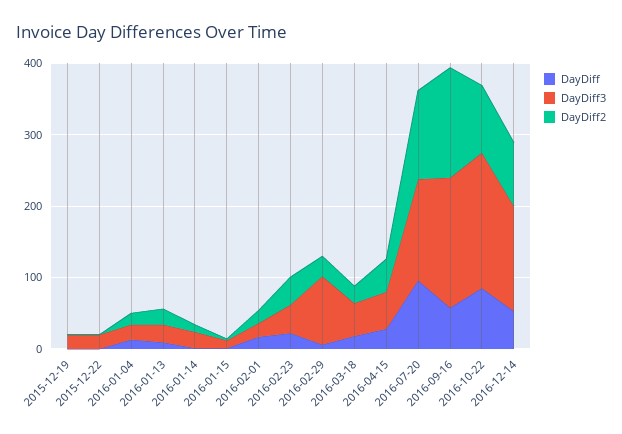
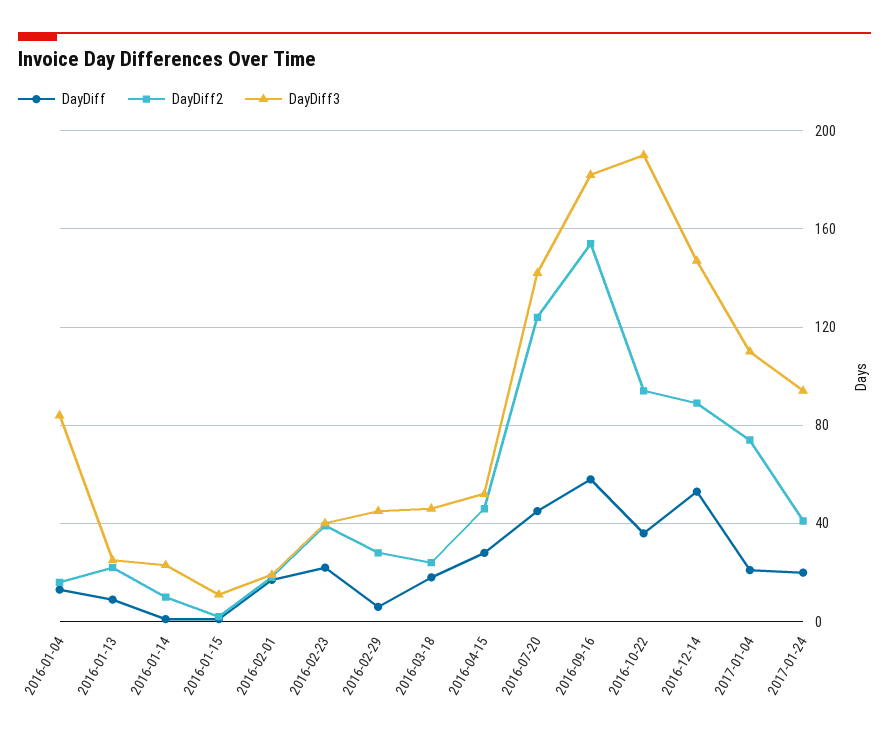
DayDiff, 2015-12-19: 0 -> none
DayDiff3, 2015-12-19: 20 -> none
DayDiff2, 2015-12-19: 0 -> none
DayDiff, 2015-12-22: 0 -> none
DayDiff3, 2015-12-22: 20 -> none
DayDiff2, 2015-12-22: 0 -> none
DayDiff3, 2016-01-04: 20 -> 85
DayDiff3, 2016-02-29: 100 -> 45
DayDiff, 2016-07-20: 100 -> 45
DayDiff, 2016-10-22: 80 -> 35
DayDiff, 2017-01-04: none -> 20
DayDiff2, 2017-01-04: none -> 75
DayDiff3, 2017-01-04: none -> 110
DayDiff, 2017-01-24: none -> 20
DayDiff2, 2017-01-24: none -> 40
DayDiff3, 2017-01-24: none -> 95

